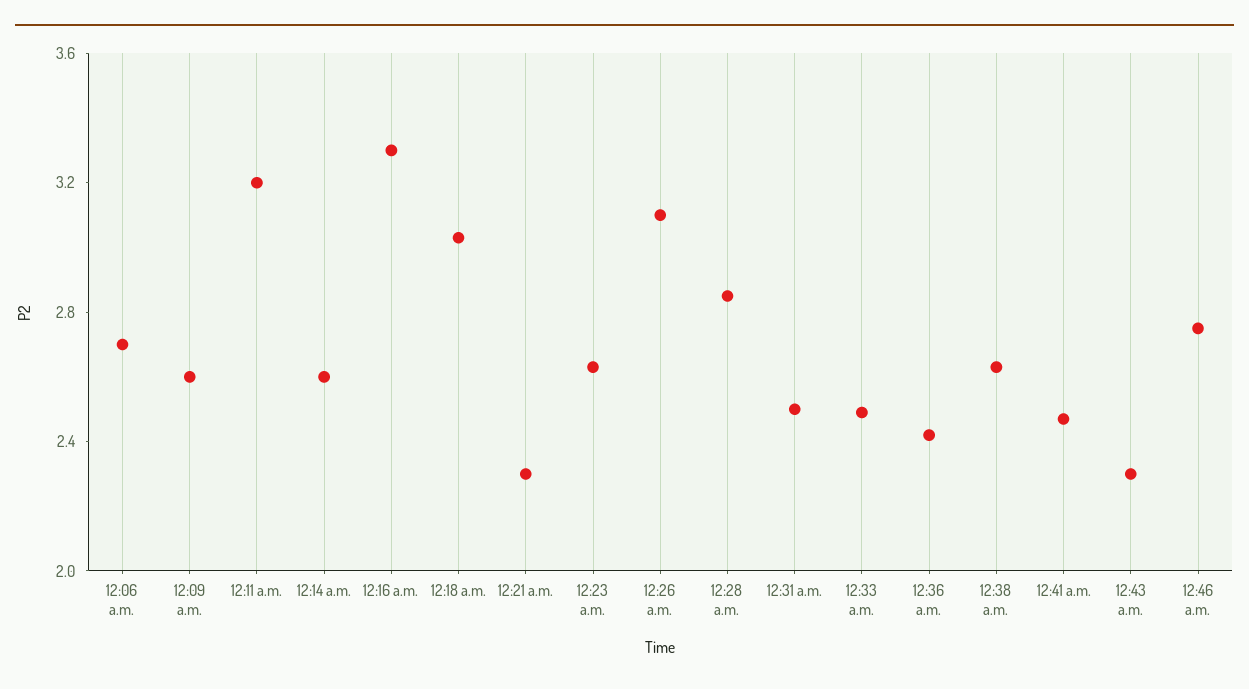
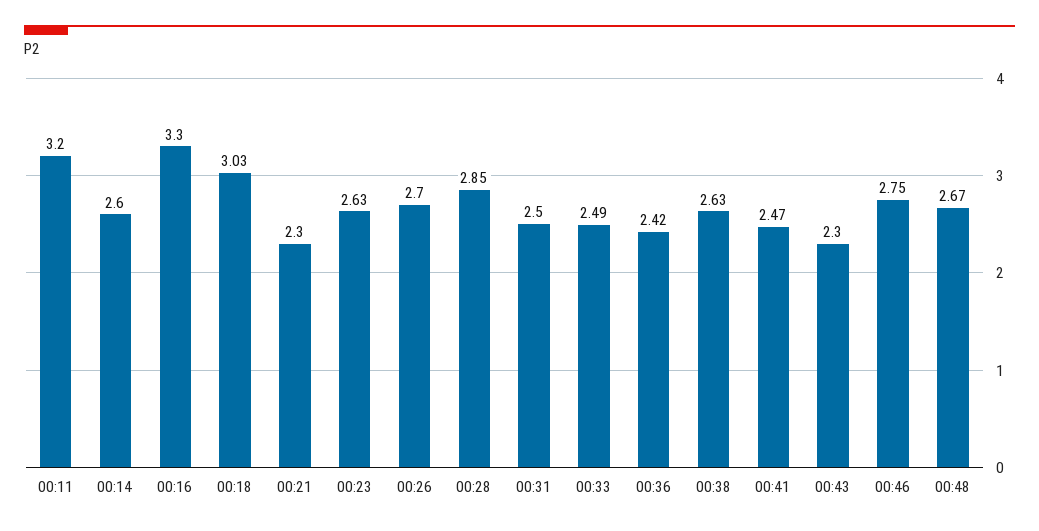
12:06 a.m.: 2.7 -> none
12:09 a.m.: 2.6 -> none
12:26 a.m.: 3.1 -> 2.7
00:48: none -> 2.67

